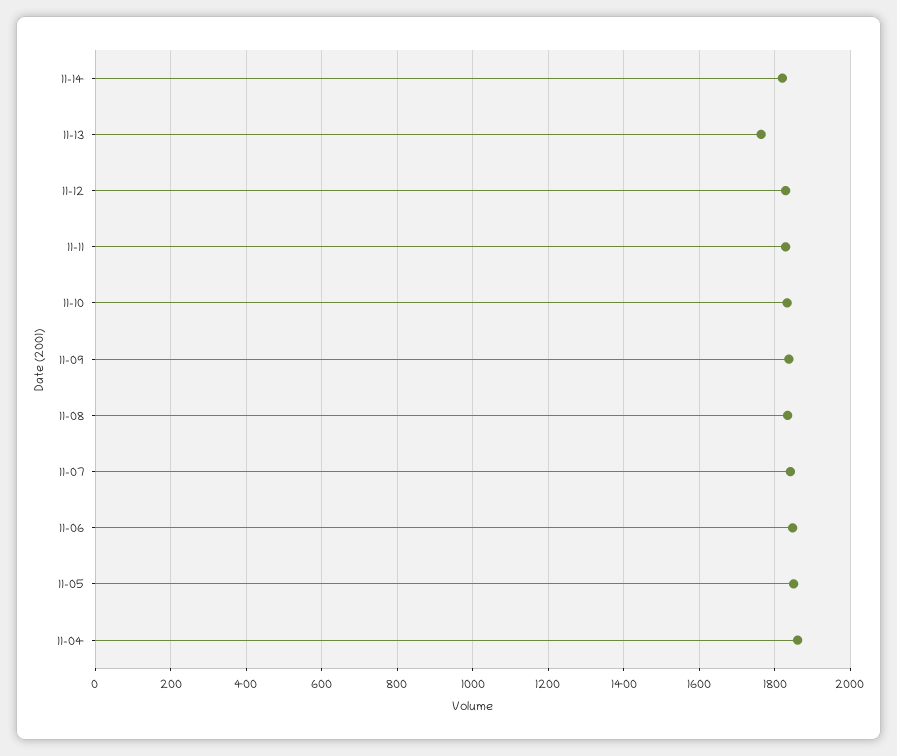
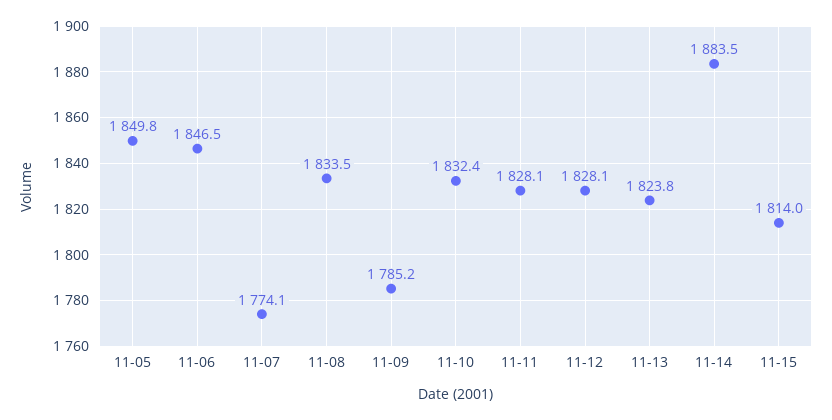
11-14: 1820 -> 1883.5
11-13: 1760 -> 1823.8
11-09: 1840 -> 1785.2
11-07: 1840 -> 1774.1
11-04: 1860 -> none
11-15: none -> 1814

